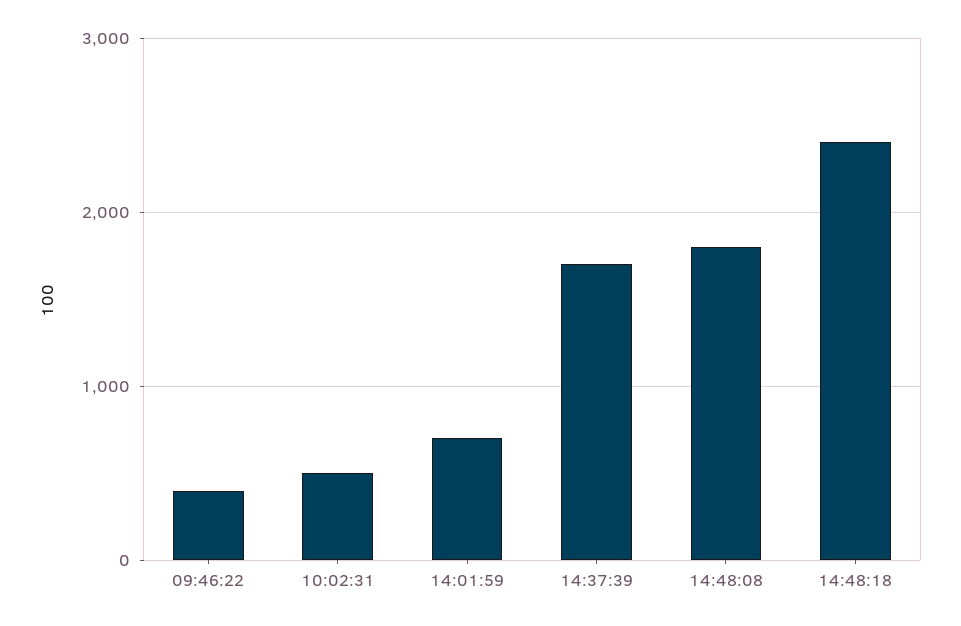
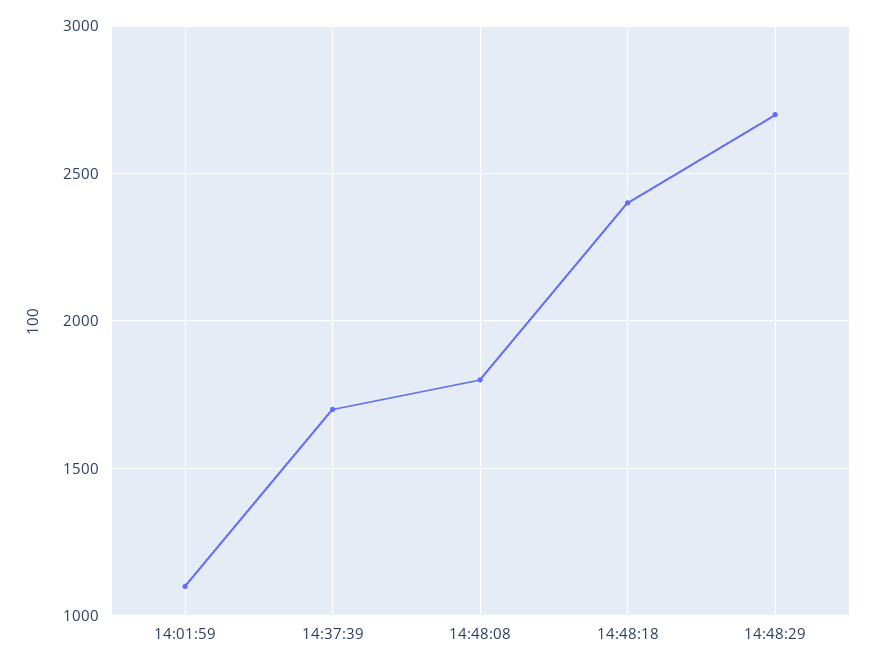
09:46:22: 400 -> none
10:02:31: 500 -> none
14:01:59: 700 -> 1100
14:48:29: none -> 2700

